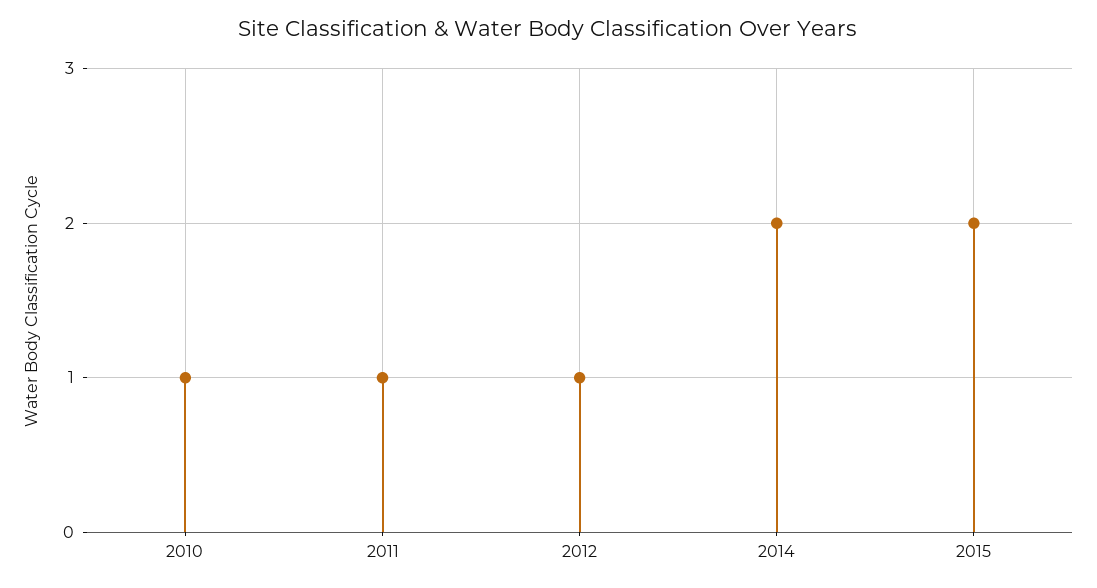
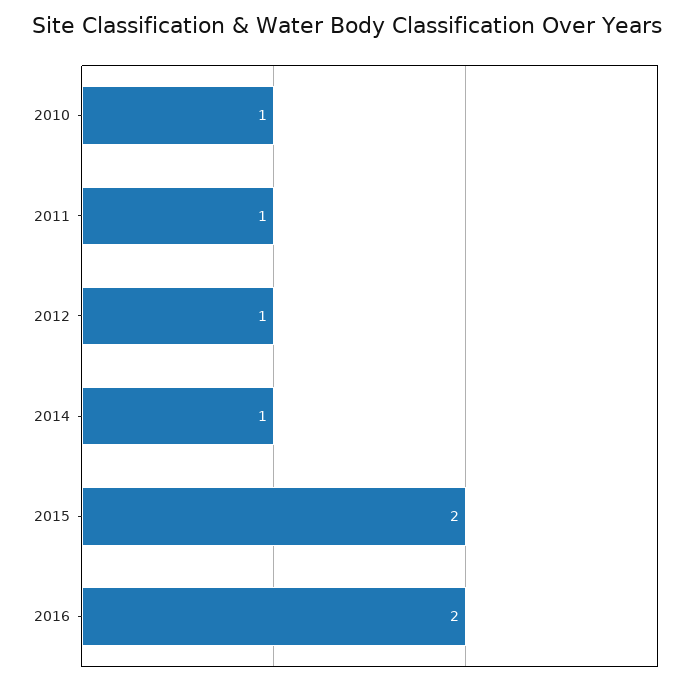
2014: 2 -> 1
2016: none -> 2

